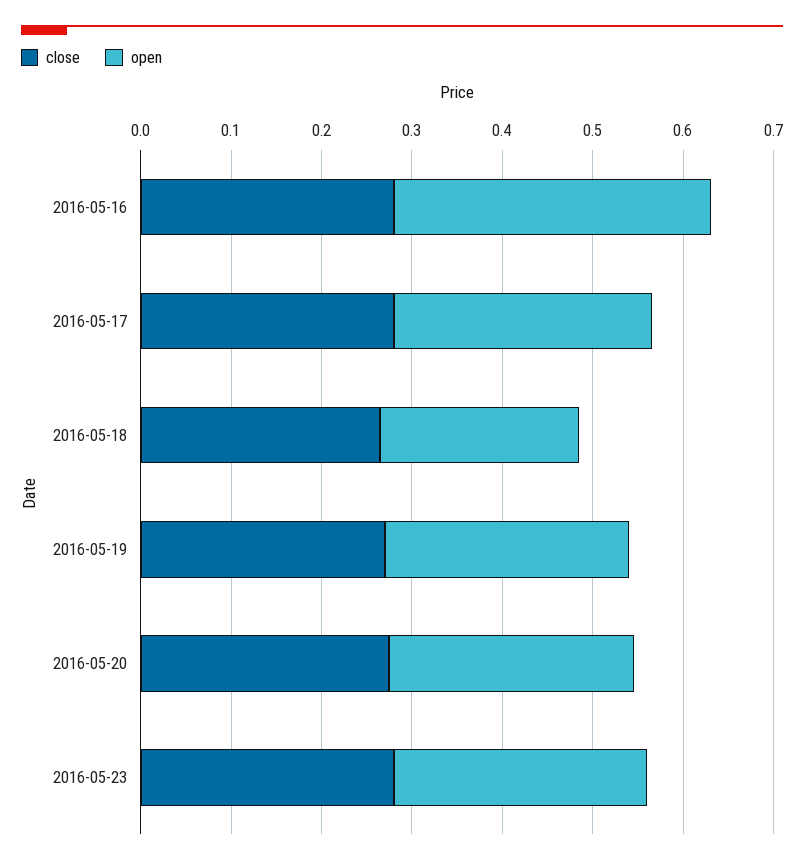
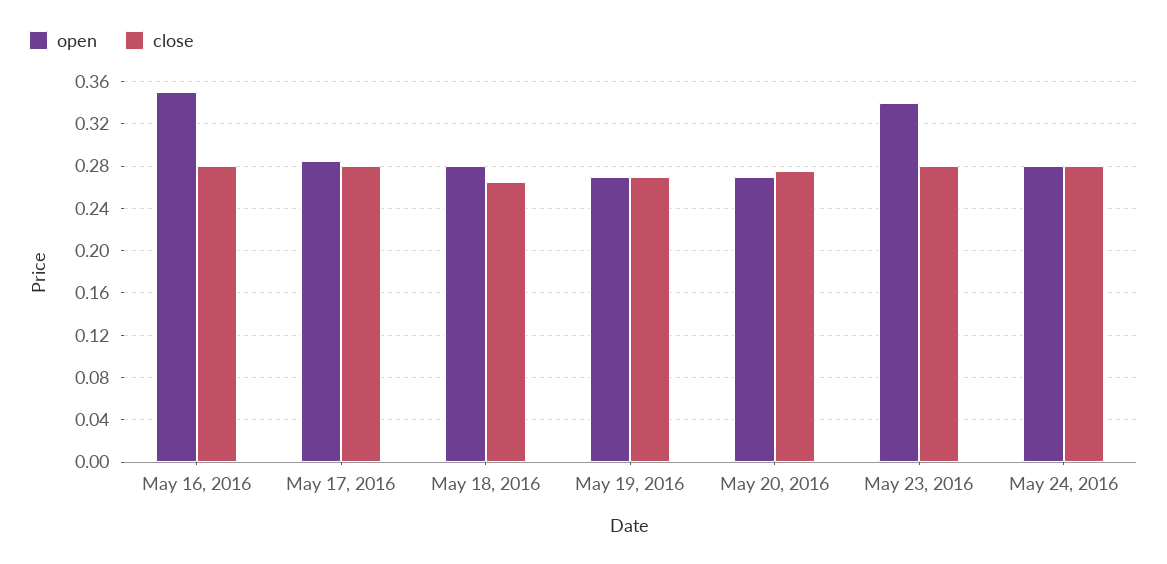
open, 2016-05-18: 0.22 -> 0.28
open, 2016-05-23: 0.28 -> 0.34
open, May 24, 2016: none -> 0.28
close, May 24, 2016: none -> 0.28

